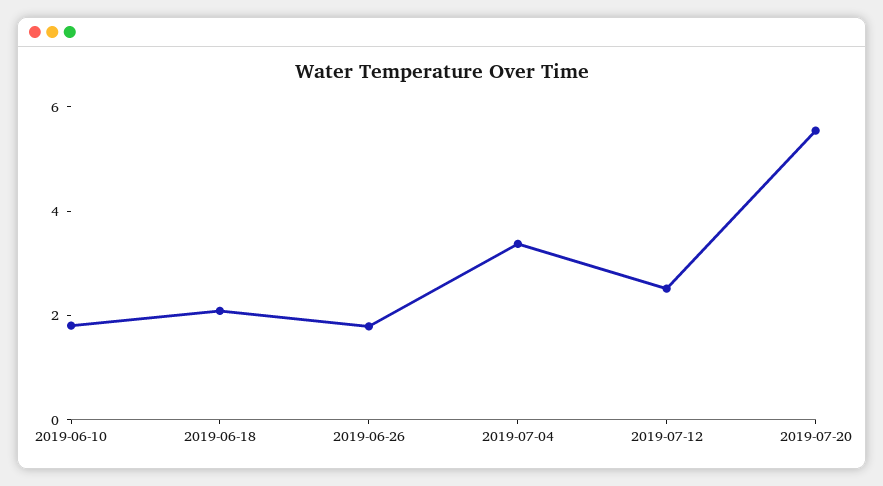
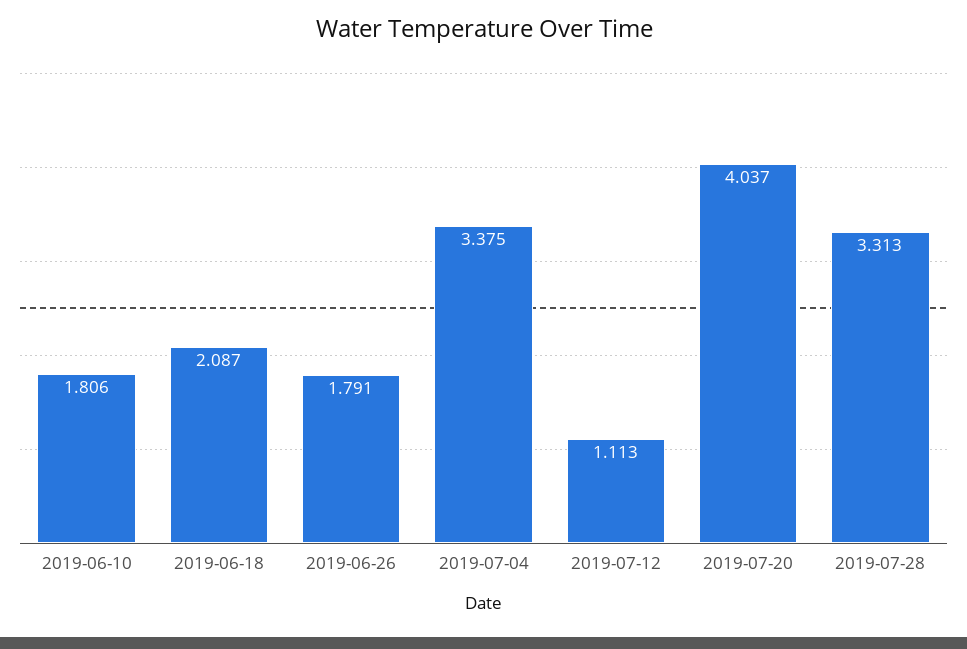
2019-07-12: 2.5 -> 1.113
2019-07-20: 5.5 -> 4.037
2019-07-28: none -> 3.313

